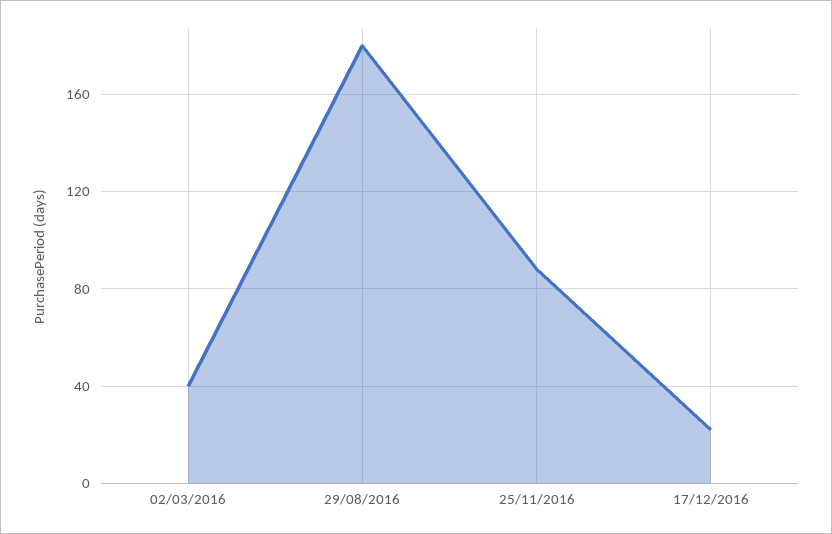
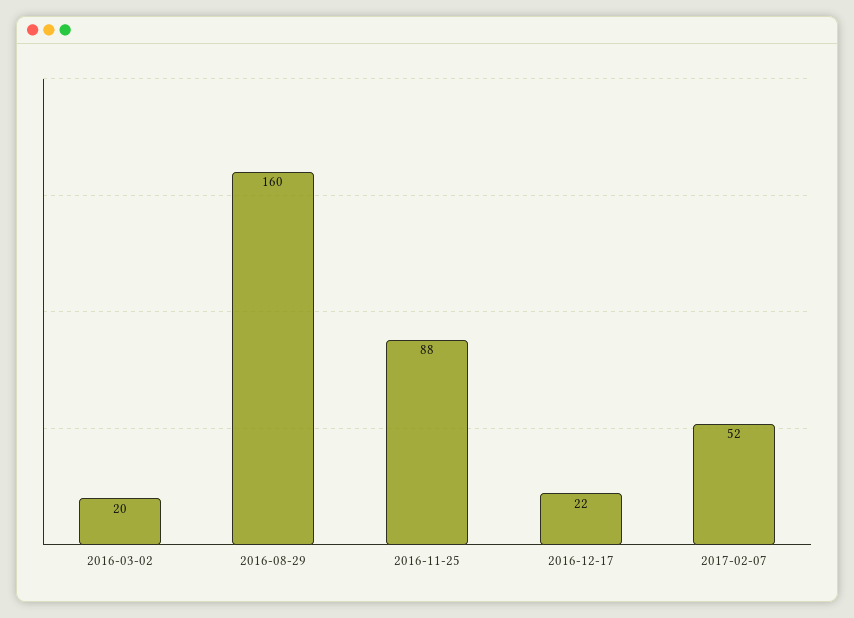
02/03/2016: 40 -> 20
29/08/2016: 180 -> 160
2017-02-07: none -> 52

